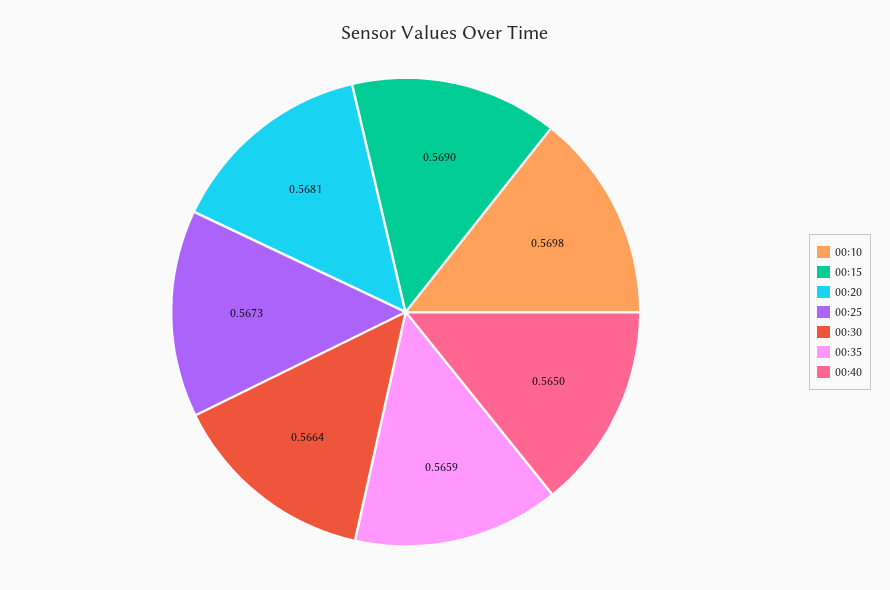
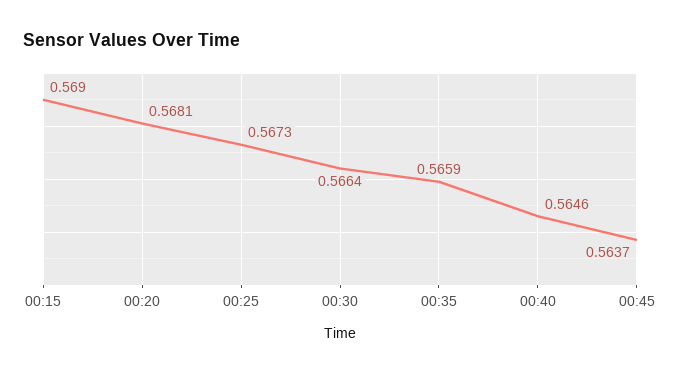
00:10: 0.5698 -> none
00:40: 0.565 -> 0.5646
00:45: none -> 0.5637

